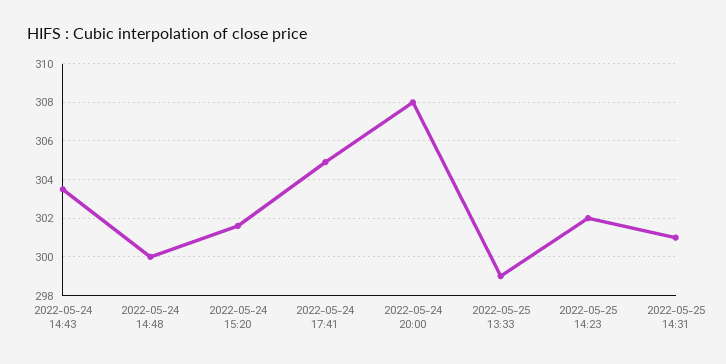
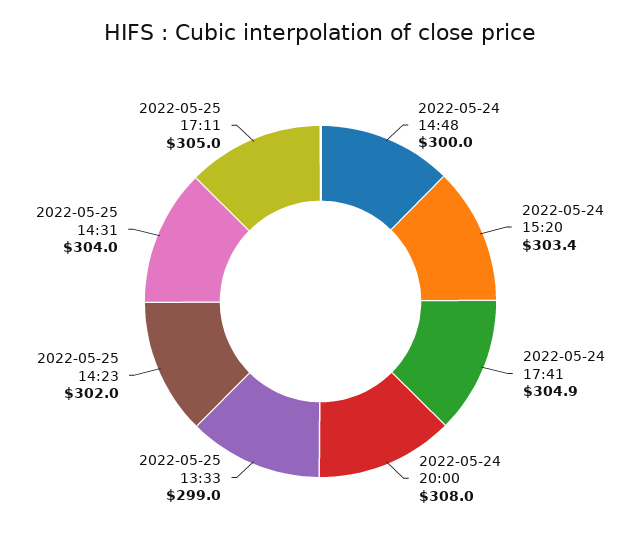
2022-05-24 14:43: 303.5 -> none
2022-05-24 15:20: 301.5 -> 303.4
2022-05-25 14:31: 301 -> 304
2022-05-25 17:11: none -> 305

